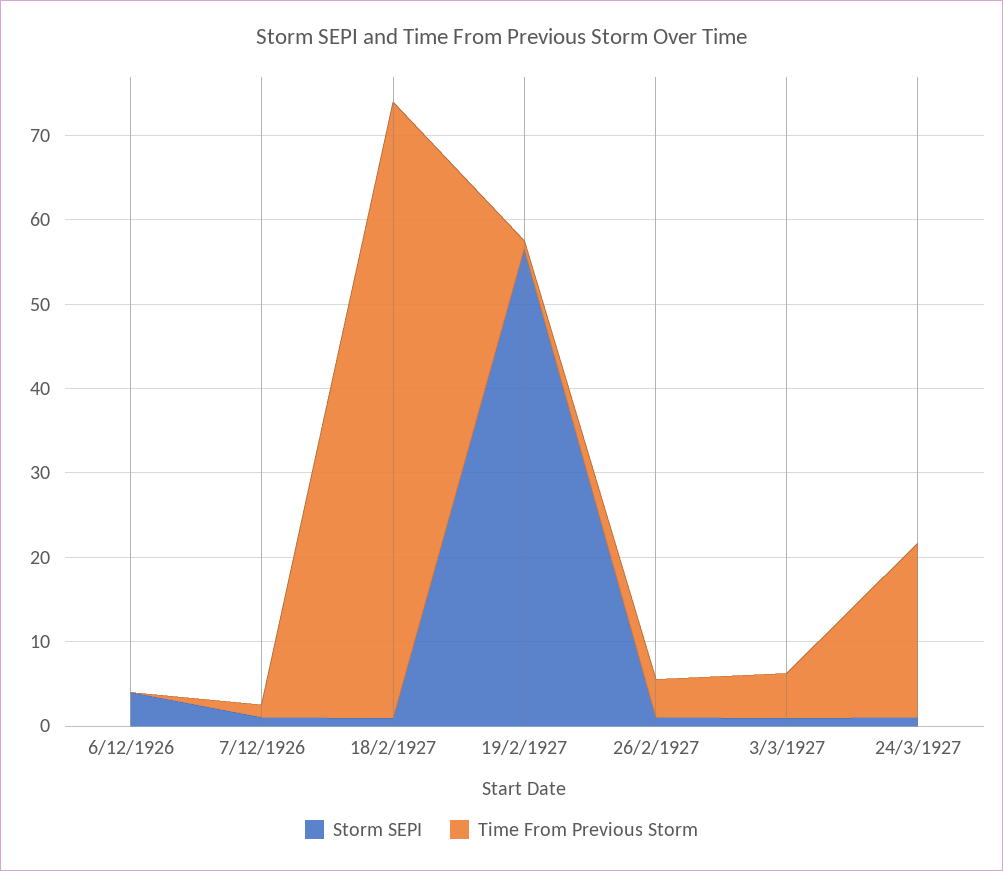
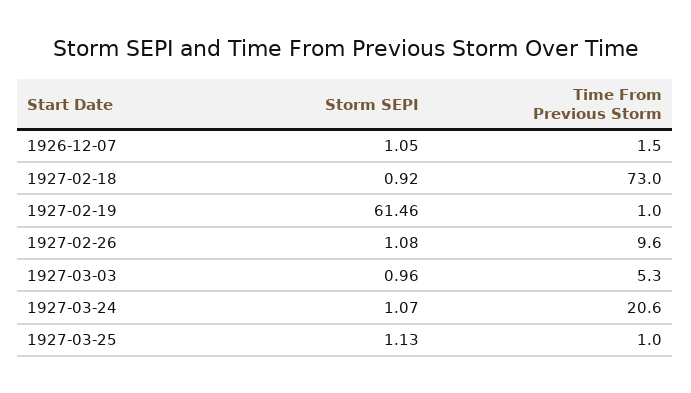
Storm SEPI, 6/12/1926: 4 -> none
Time From Previous Storm, 6/12/1926: 0 -> none
Storm SEPI, 19/2/1927: 56 -> 61.46
Time From Previous Storm, 26/2/1927: 4 -> 9.6
Storm SEPI, 1927-03-25: none -> 1.13
Time From Previous Storm, 1927-03-25: none -> 1

